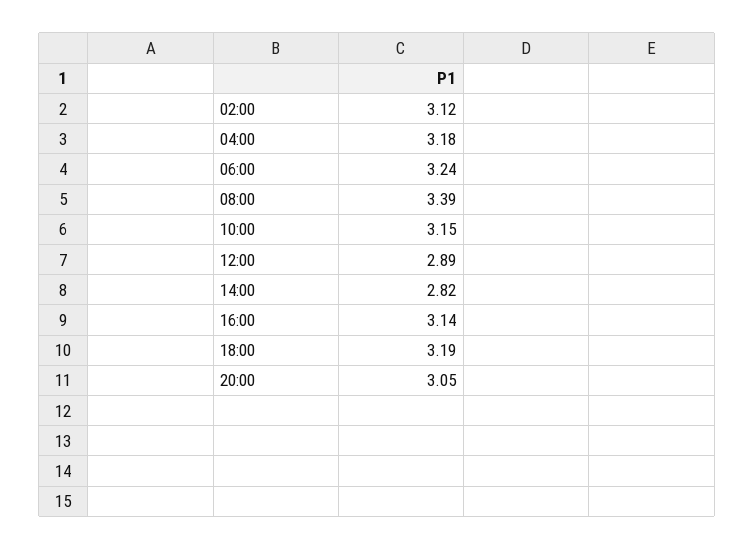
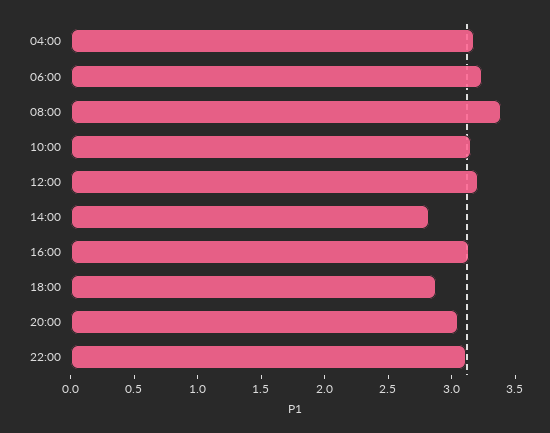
02:00: 3.12 -> none
12:00: 2.89 -> 3.2
18:00: 3.19 -> 2.9
22:00: none -> 3.1

